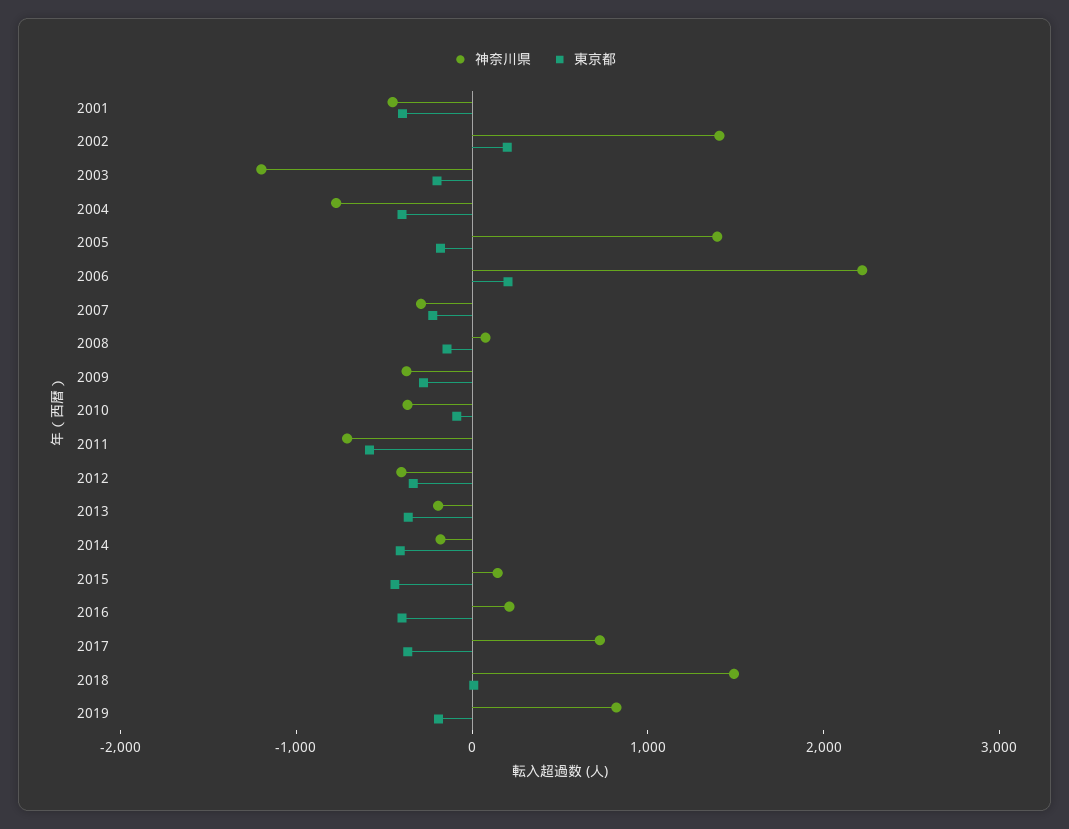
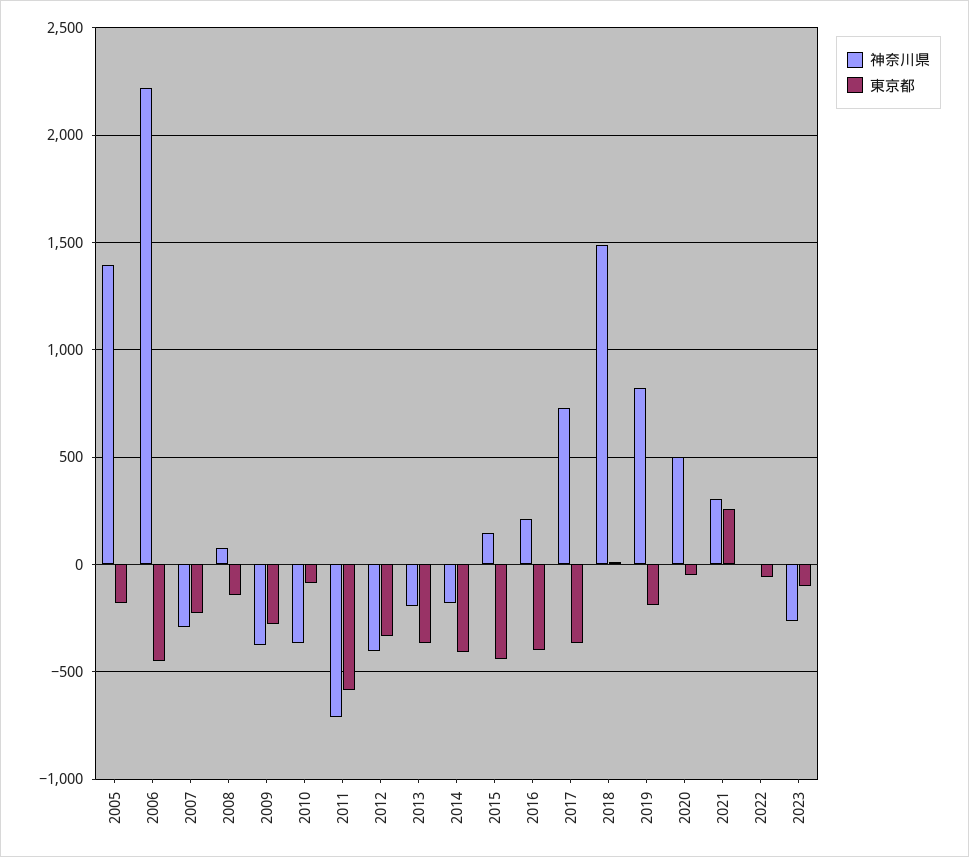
神奈川県, 2001: -400 -> none
東京都, 2001: -400 -> none
神奈川県, 2002: 1400 -> none
東京都, 2002: 200 -> none
神奈川県, 2003: -1200 -> none
東京都, 2003: -200 -> none
神奈川県, 2004: -800 -> none
東京都, 2004: -400 -> none
東京都, 2006: 200 -> -450
神奈川県, 2020: none -> 500
東京都, 2020: none -> -50
神奈川県, 2021: none -> 300
東京都, 2021: none -> 250
神奈川県, 2022: none -> 0
東京都, 2022: none -> -50
神奈川県, 2023: none -> -250
東京都, 2023: none -> -100

